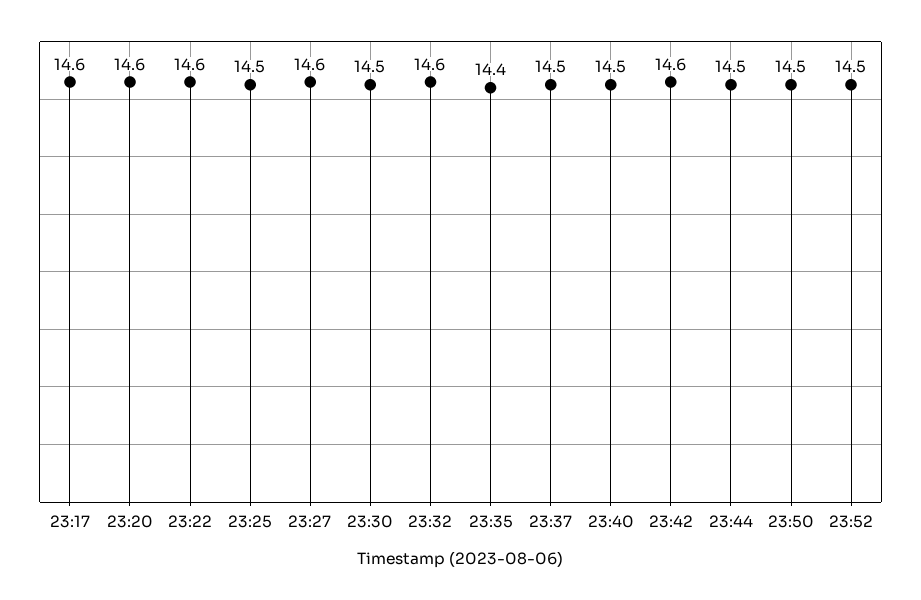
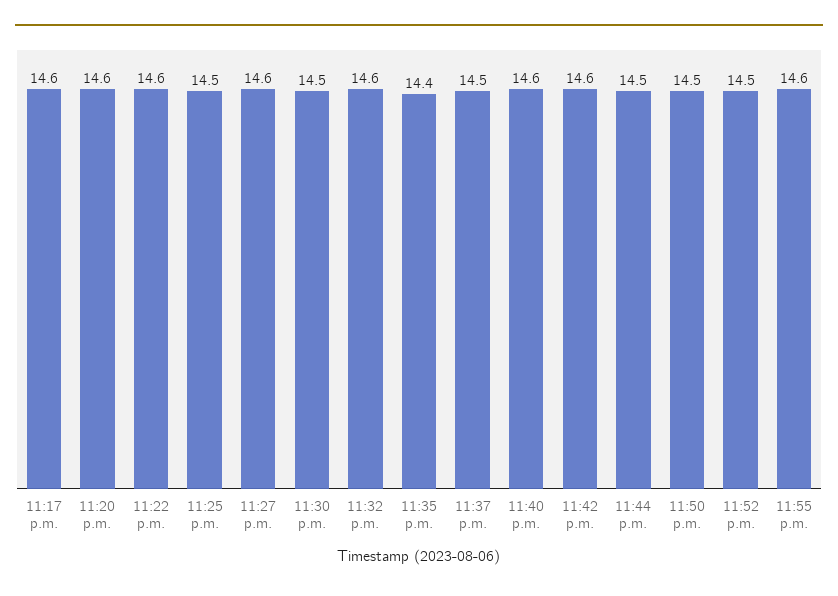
23:40: 14.5 -> 14.6
11:55 p.m.: none -> 14.6

